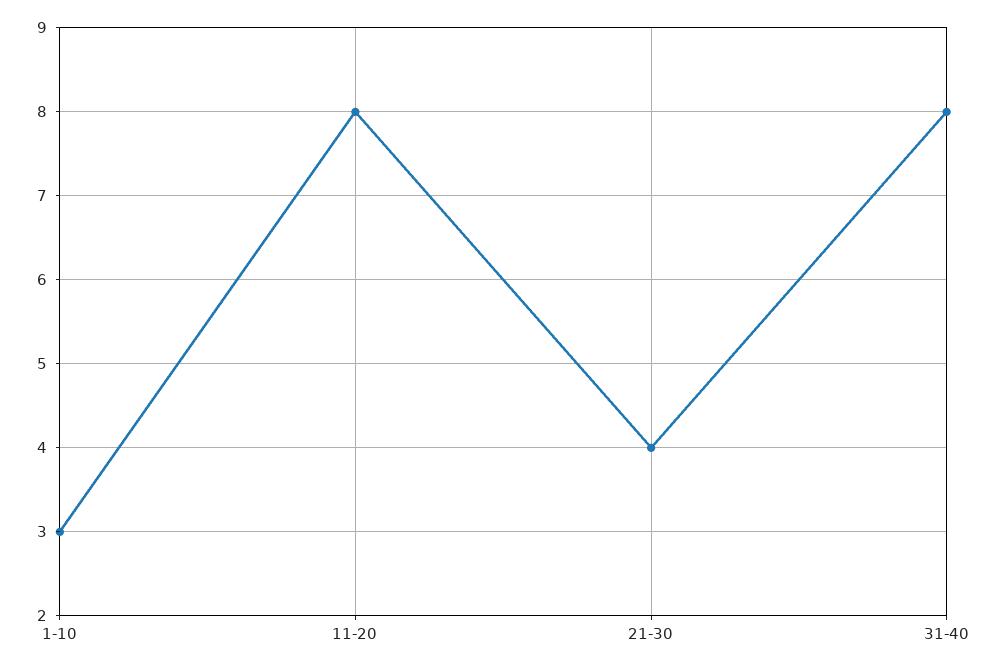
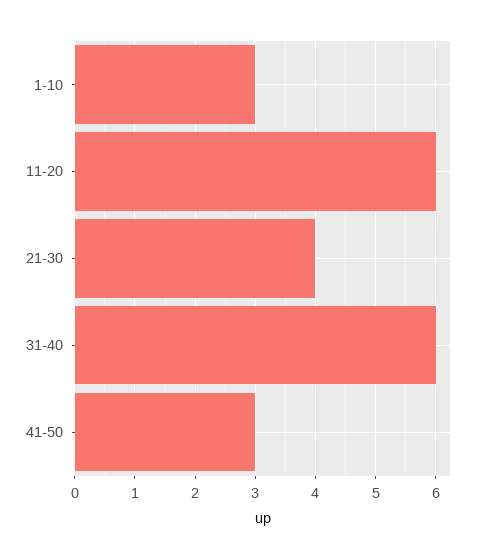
11-20: 8 -> 6
31-40: 8 -> 6
41-50: none -> 3

